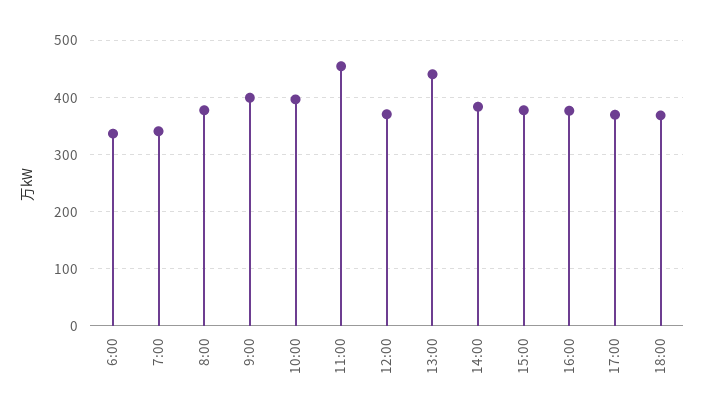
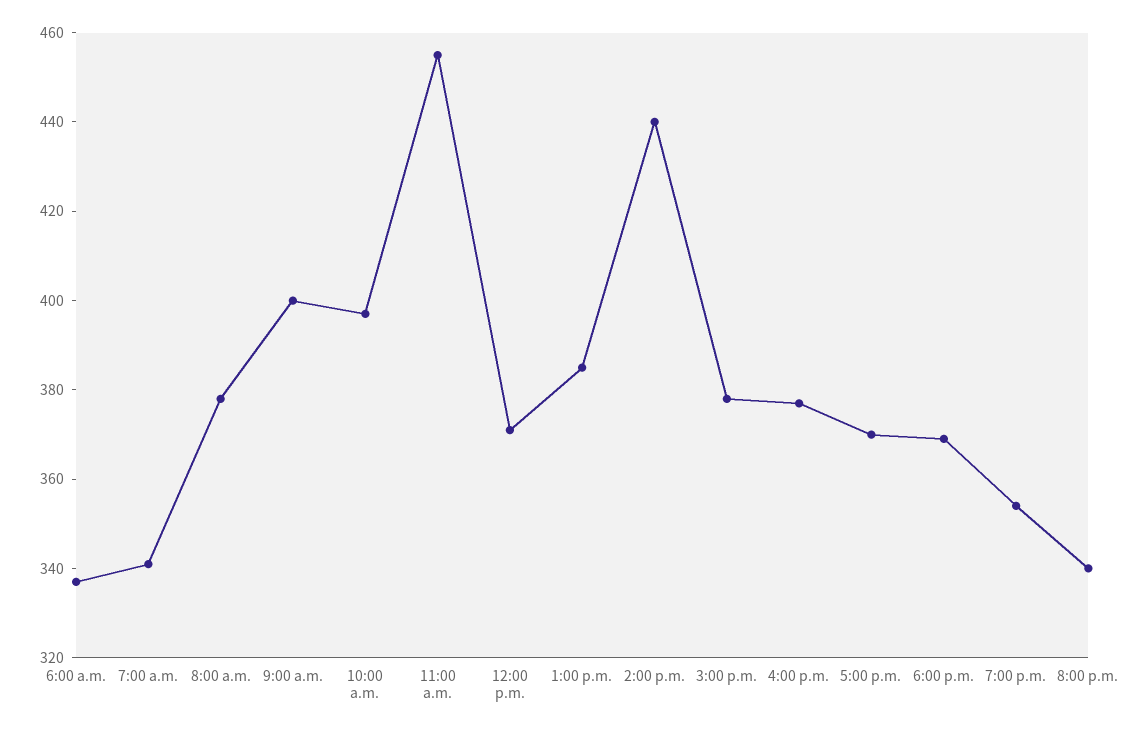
13:00: 440 -> 385
14:00: 380 -> 440
7:00 p.m.: none -> 355
8:00 p.m.: none -> 340

